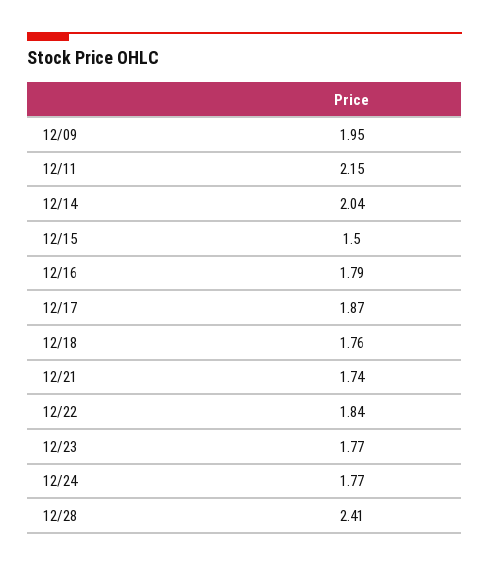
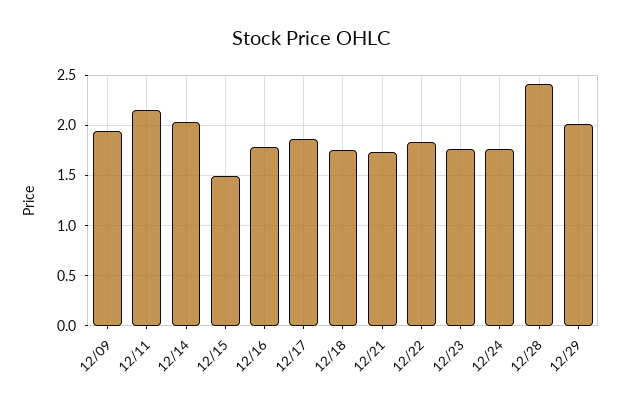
12/29: none -> 2

